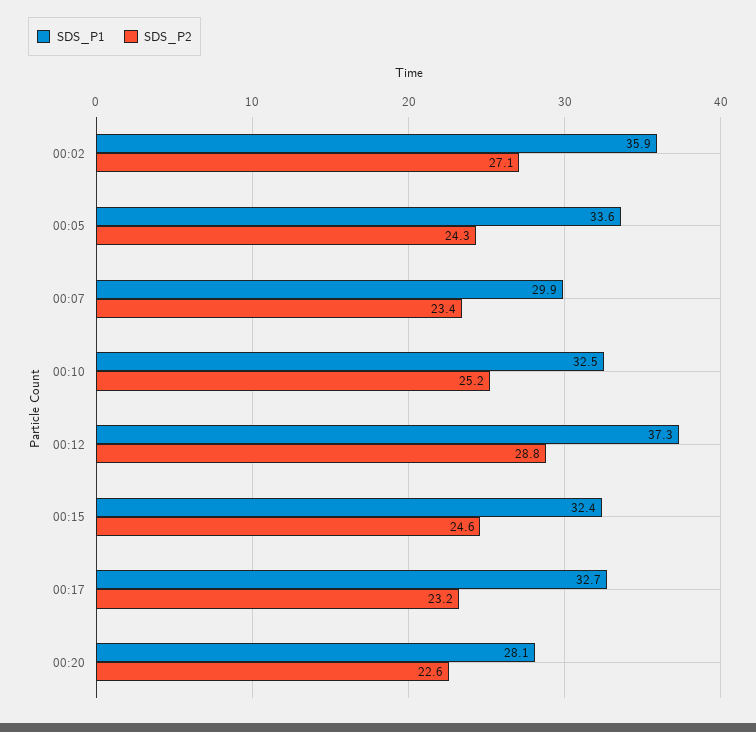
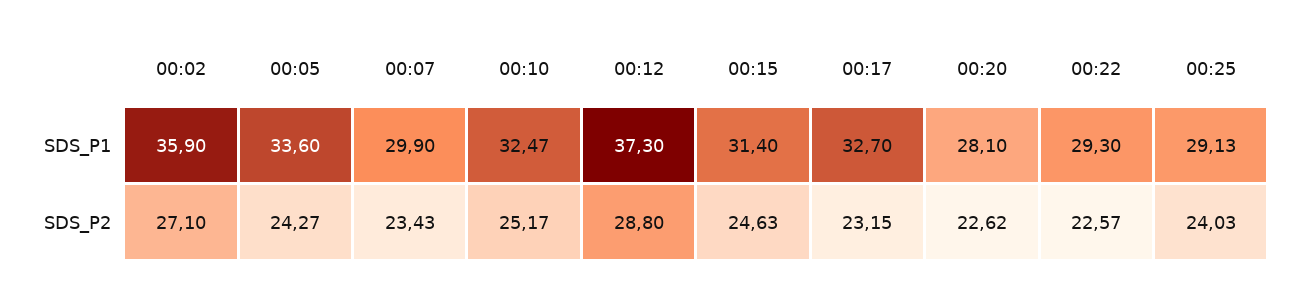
SDS_P1, 00:15: 32.4 -> 31.4
SDS_P1, 00:22: none -> 29.3
SDS_P1, 00:25: none -> 29.13
SDS_P2, 00:22: none -> 22.57
SDS_P2, 00:25: none -> 24.03

